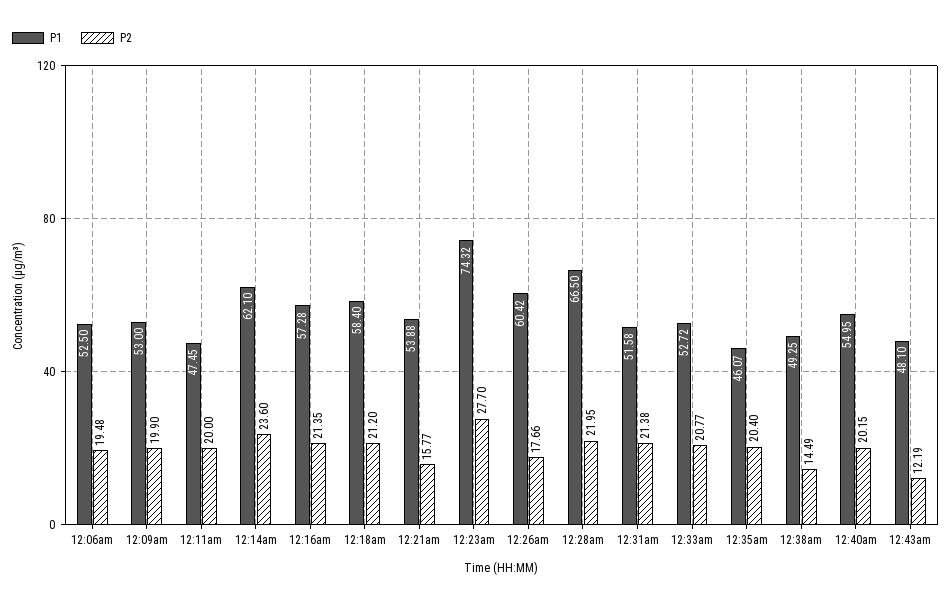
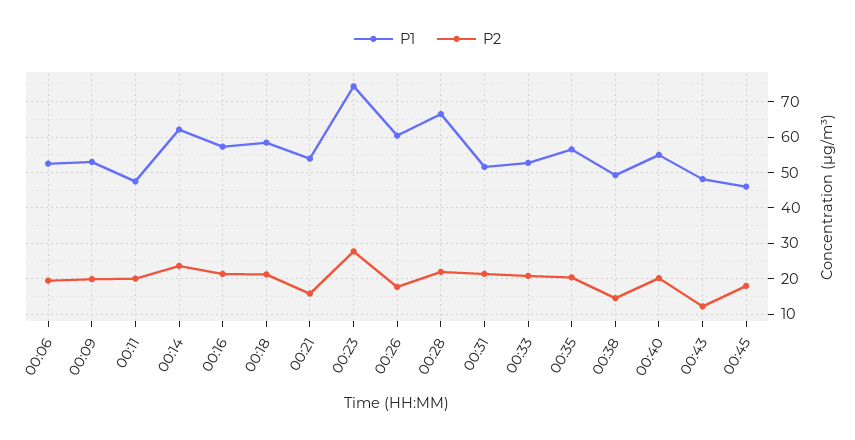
P1, 12:35am: 46.07 -> 56
P1, 00:45: none -> 46
P2, 00:45: none -> 18

